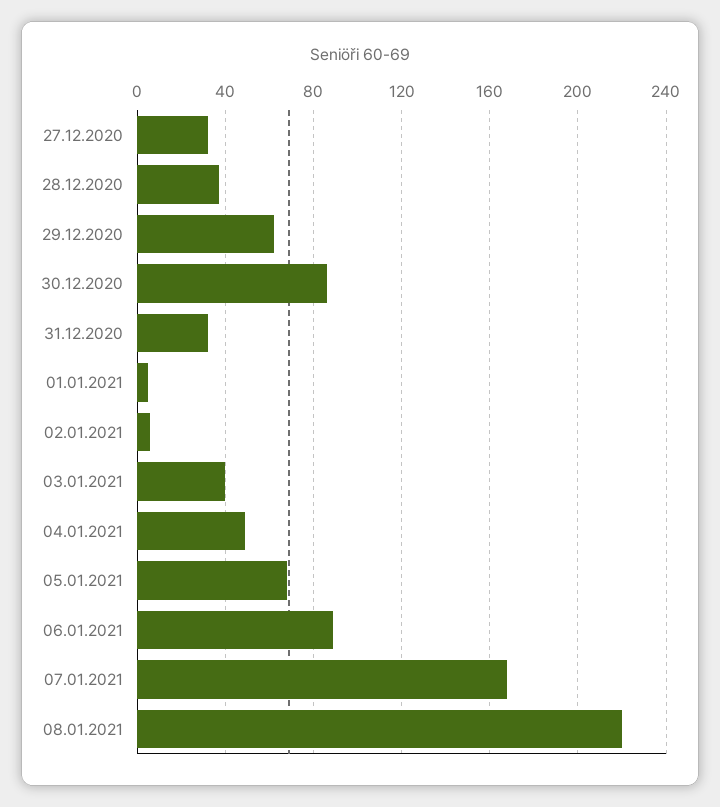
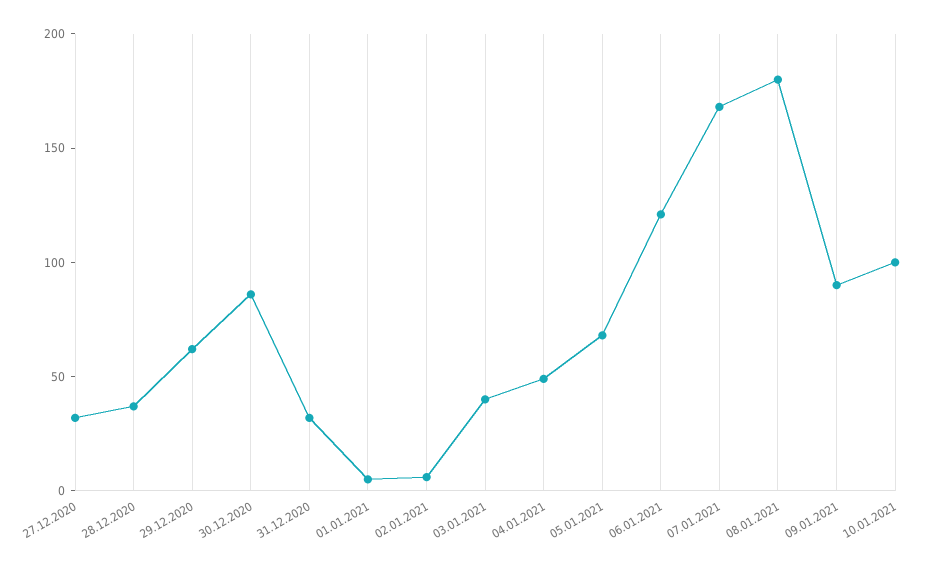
06.01.2021: 90 -> 120
08.01.2021: 220 -> 180
09.01.2021: none -> 90
10.01.2021: none -> 100

